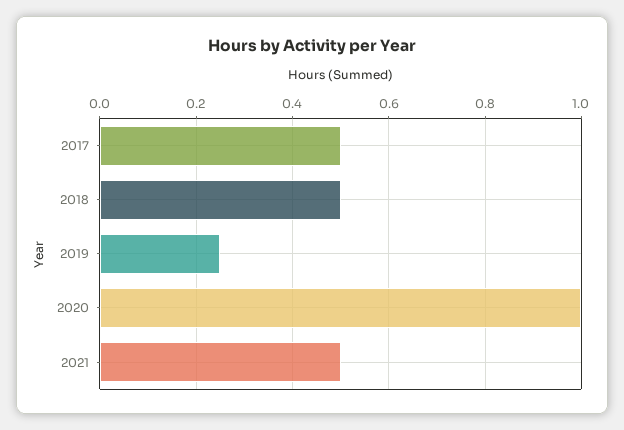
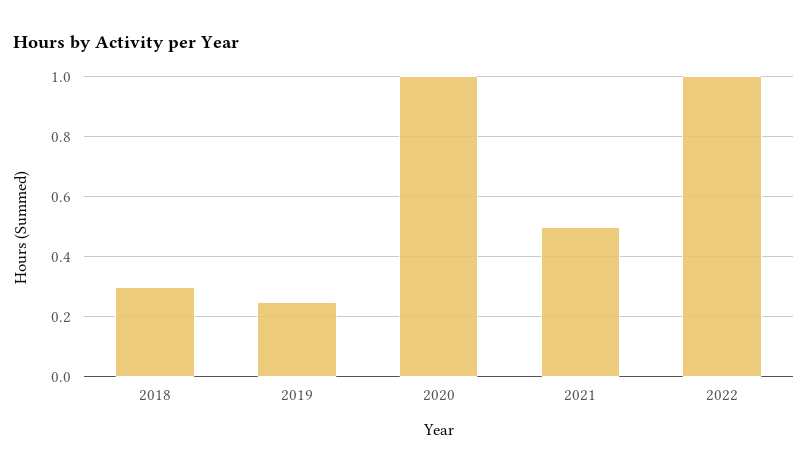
2017: 0.5 -> none
2018: 0.5 -> 0.3
2022: none -> 1

